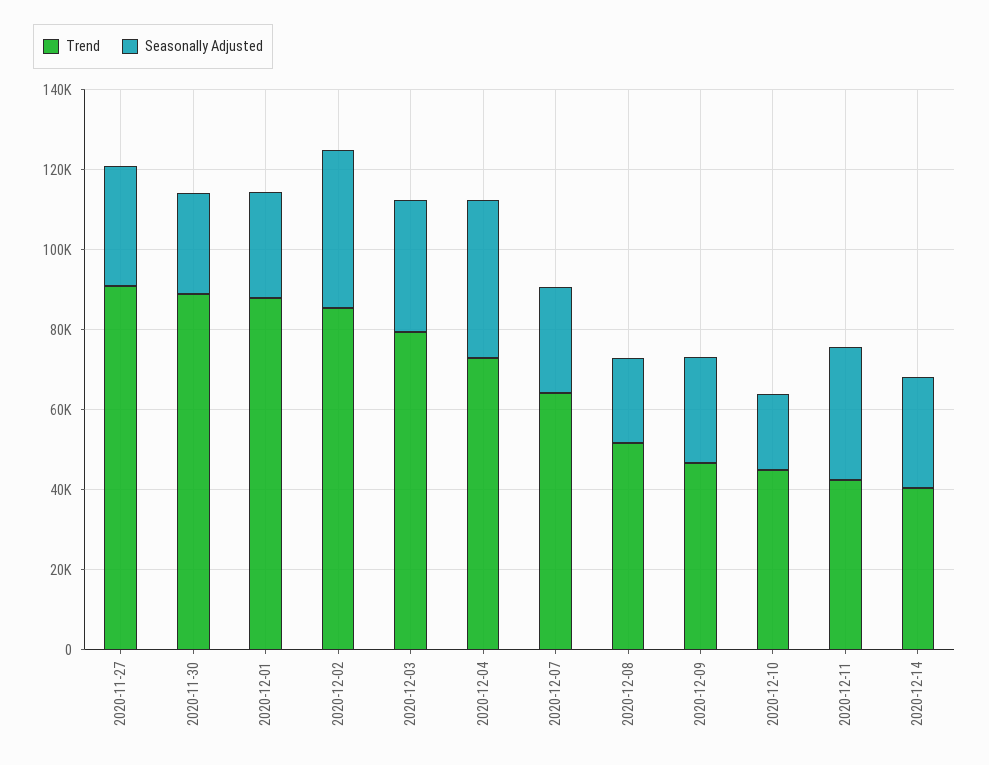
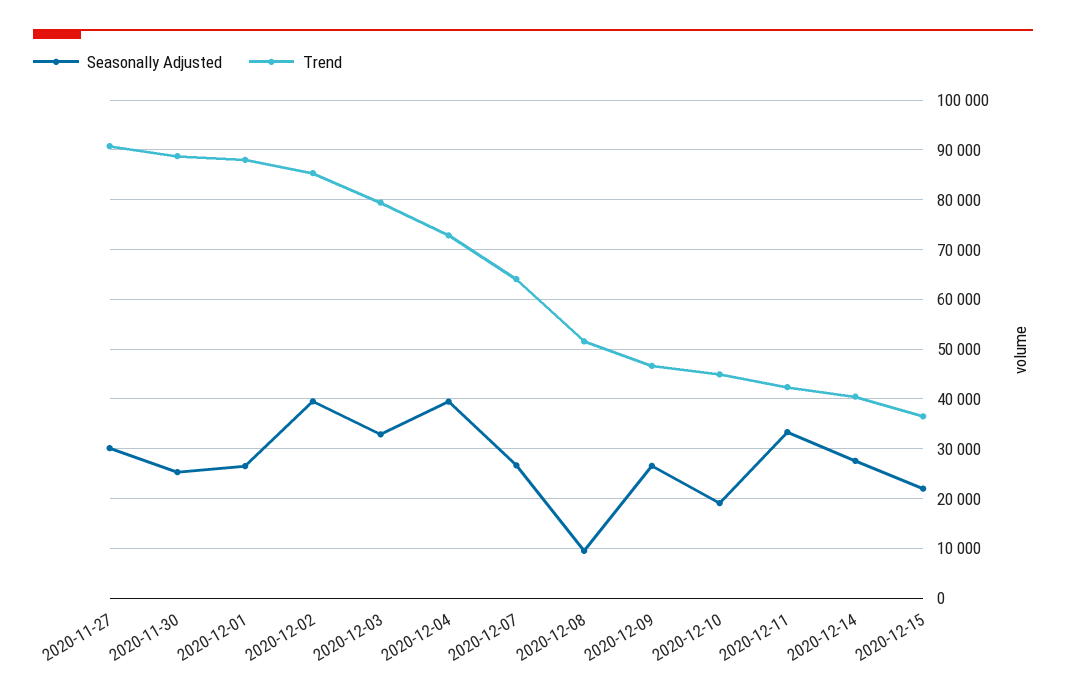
Seasonally Adjusted, 2020-12-08: 20000 -> 10000
Seasonally Adjusted, 2020-12-15: none -> 22000
Trend, 2020-12-15: none -> 36000

